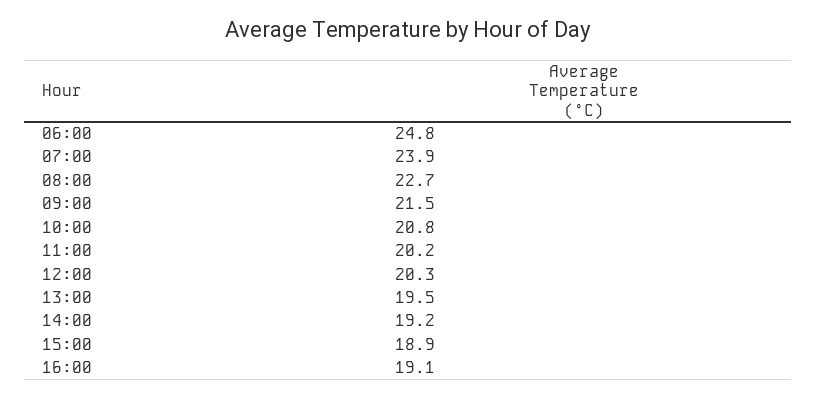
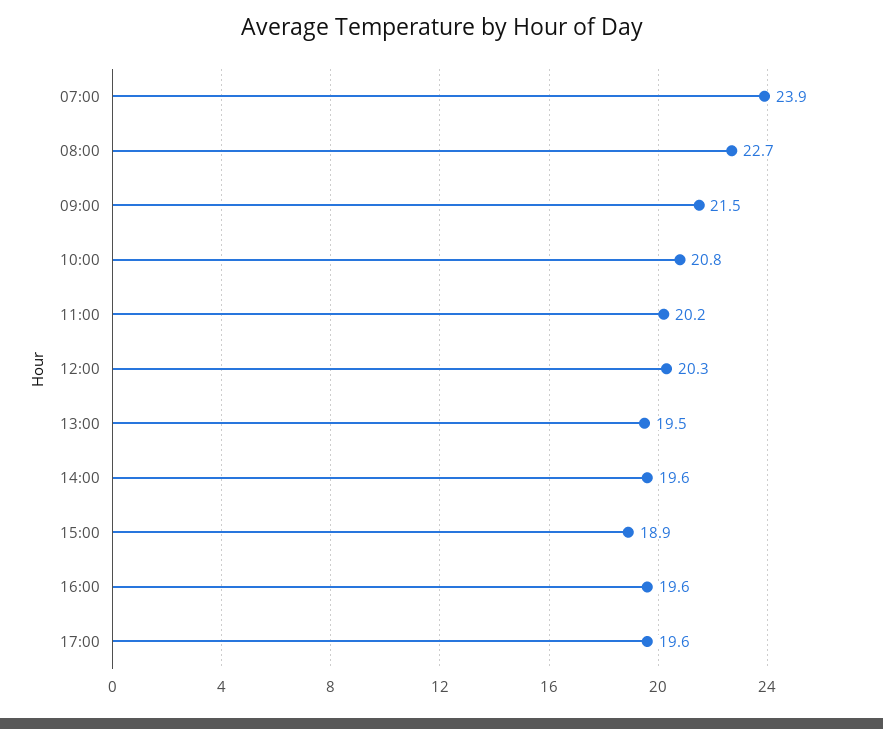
06:00: 24.8 -> none
14:00: 19.2 -> 19.6
16:00: 19.1 -> 19.6
17:00: none -> 19.6

